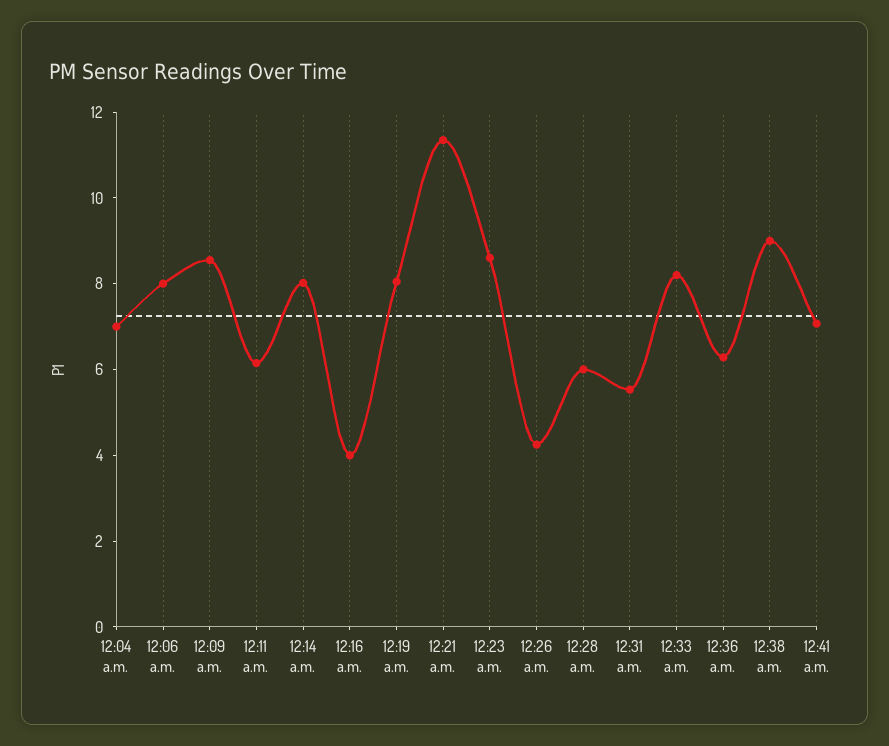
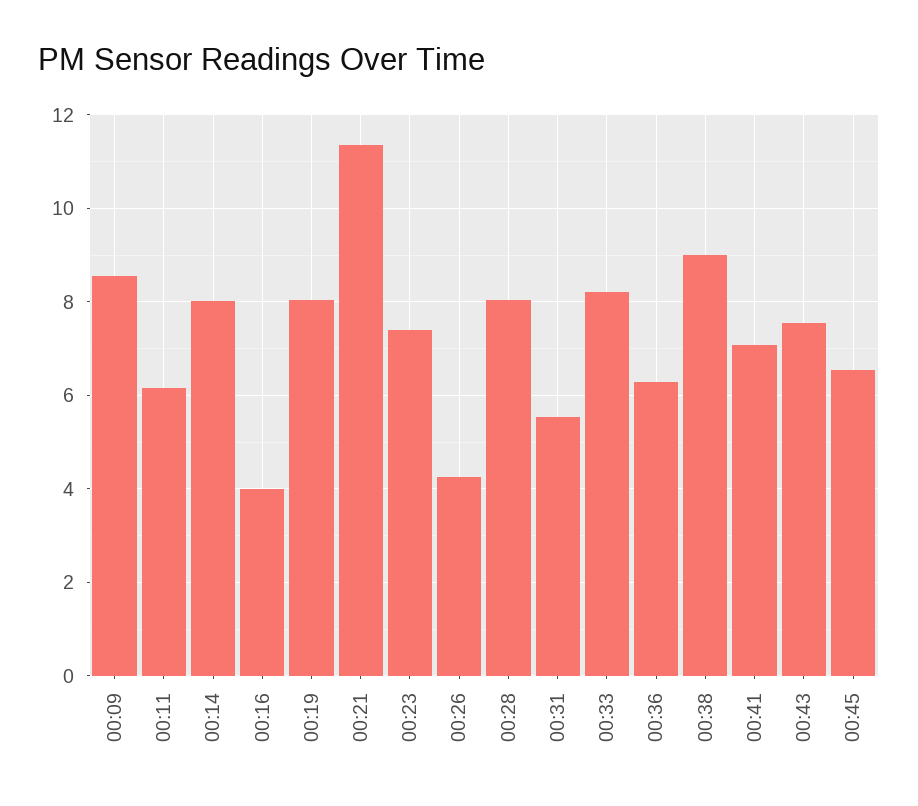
12:04 a.m.: 7 -> none
12:06 a.m.: 8 -> none
12:23 a.m.: 8.5 -> 7.4
12:28 a.m.: 6 -> 8
00:43: none -> 7.6
00:45: none -> 6.6

